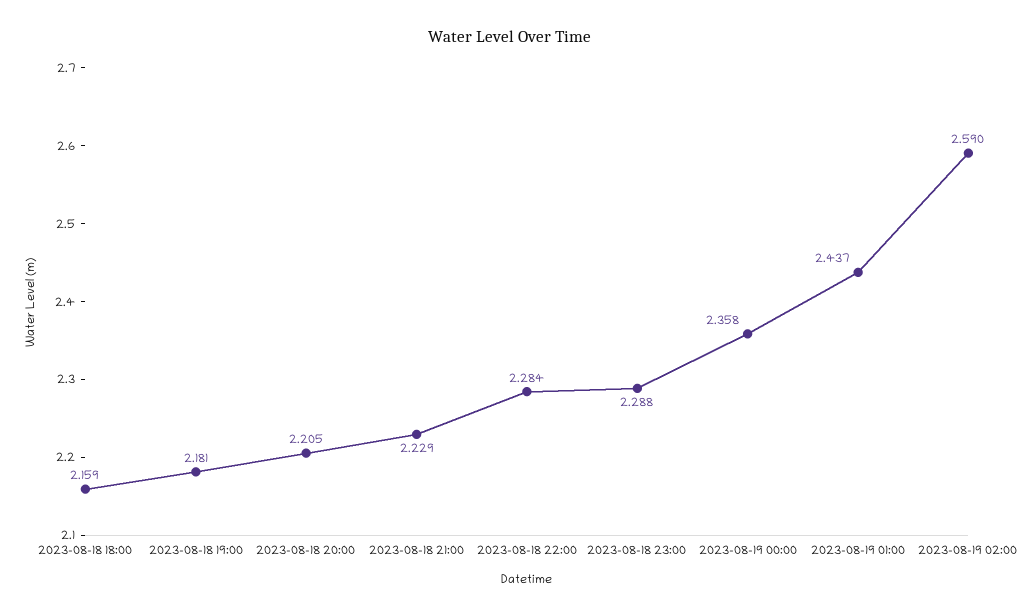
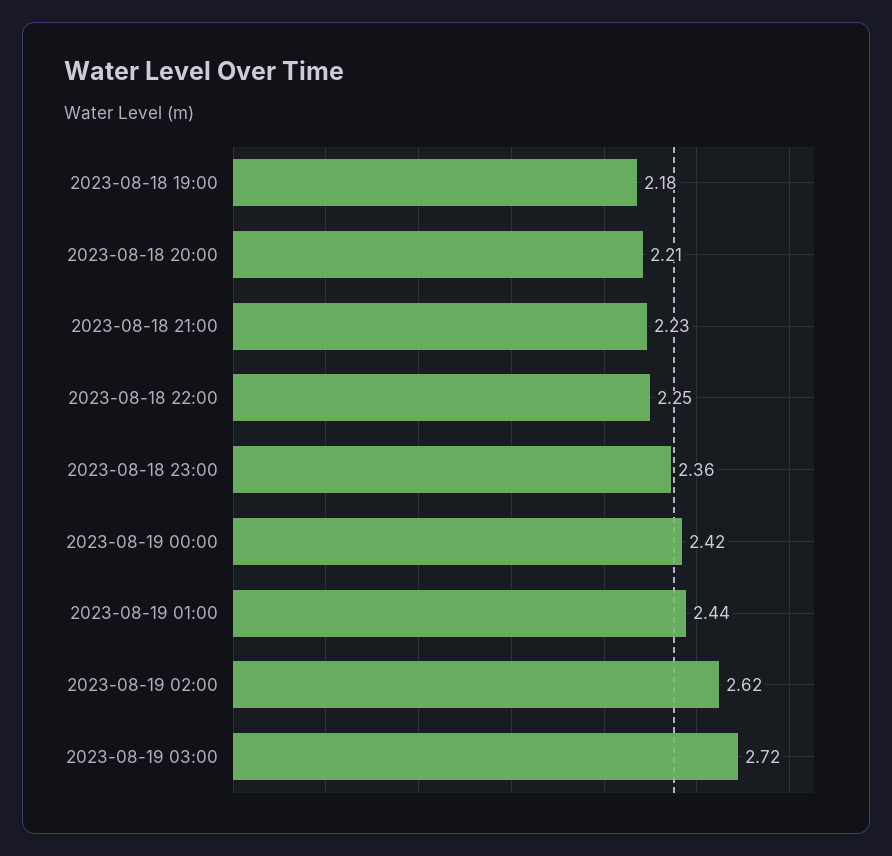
2023-08-18 18:00: 2.159 -> none
2023-08-18 22:00: 2.284 -> 2.25
2023-08-18 23:00: 2.288 -> 2.36
2023-08-19 00:00: 2.358 -> 2.42
2023-08-19 02:00: 2.59 -> 2.62
2023-08-19 03:00: none -> 2.72

